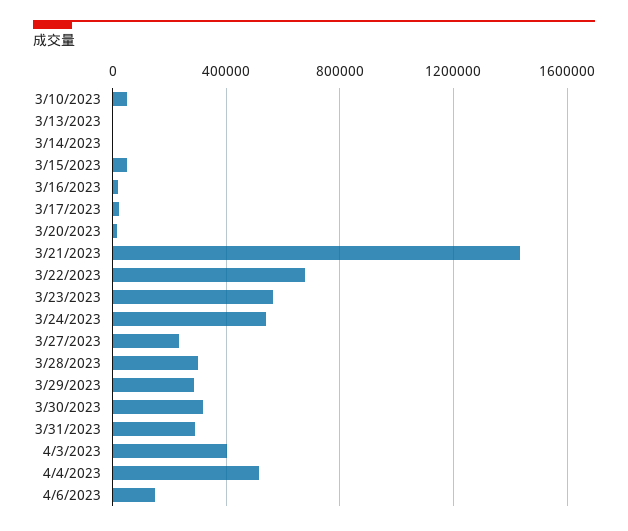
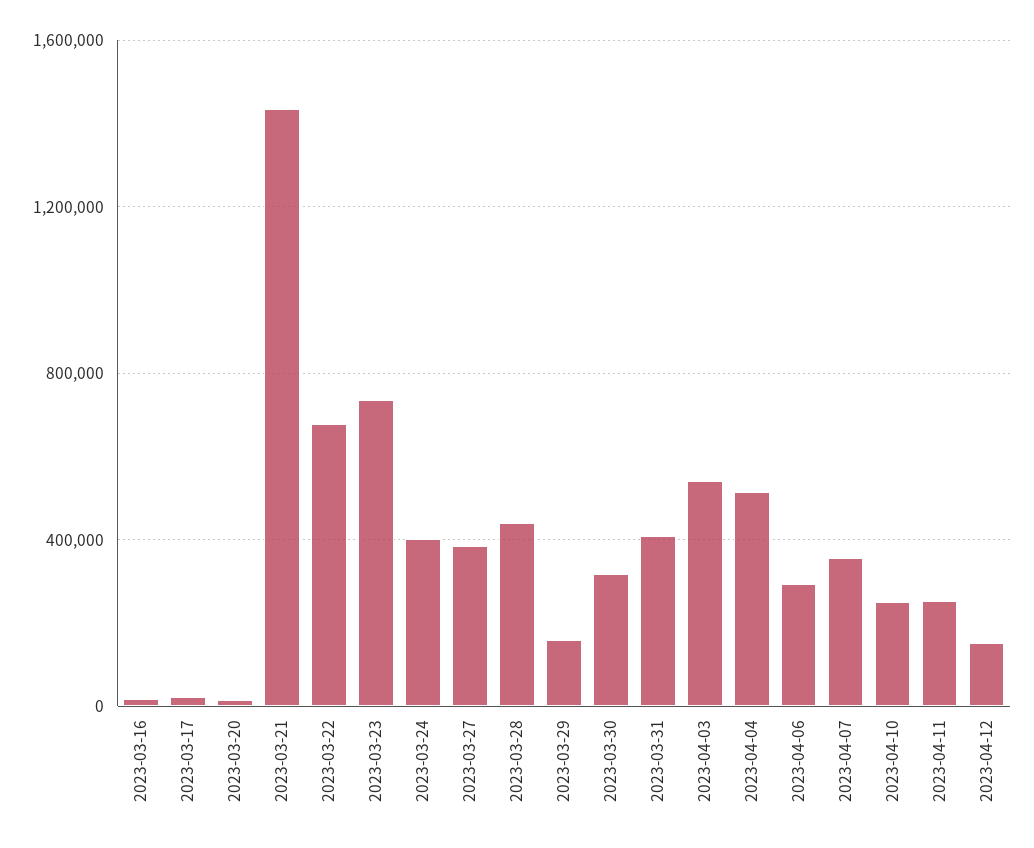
3/10/2023: 50000 -> none
3/13/2023: 0 -> none
3/14/2023: 0 -> none
3/15/2023: 50000 -> none
3/23/2023: 550000 -> 750000
3/24/2023: 550000 -> 400000
3/27/2023: 250000 -> 400000
3/28/2023: 300000 -> 450000
3/29/2023: 300000 -> 150000
3/31/2023: 300000 -> 400000
4/3/2023: 400000 -> 550000
4/6/2023: 150000 -> 300000
2023-04-07: none -> 350000
2023-04-10: none -> 250000
2023-04-11: none -> 250000
2023-04-12: none -> 150000

